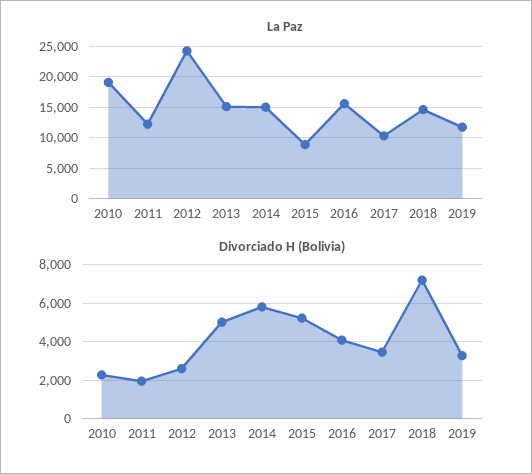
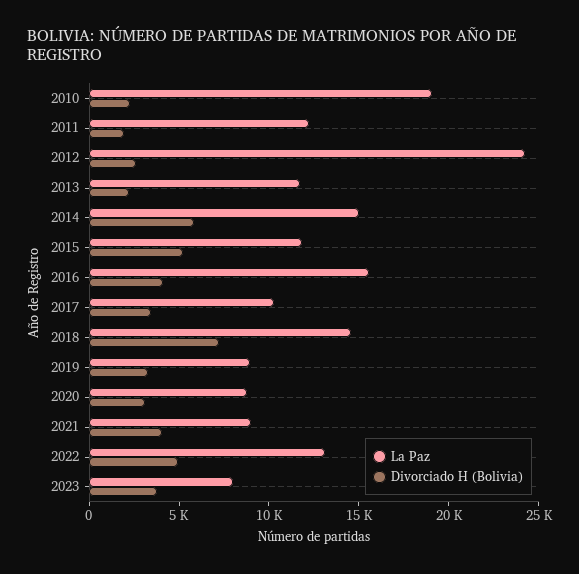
La Paz, 2013: 15000 -> 12000
La Paz, 2015: 9000 -> 12000
La Paz, 2019: 12000 -> 9000
Divorciado H (Bolivia), 2013: 5000 -> 2000
La Paz, 2020: none -> 9000
Divorciado H (Bolivia), 2020: none -> 3000
La Paz, 2021: none -> 9000
Divorciado H (Bolivia), 2021: none -> 4000
La Paz, 2022: none -> 13000
Divorciado H (Bolivia), 2022: none -> 5000
La Paz, 2023: none -> 8000
Divorciado H (Bolivia), 2023: none -> 4000

